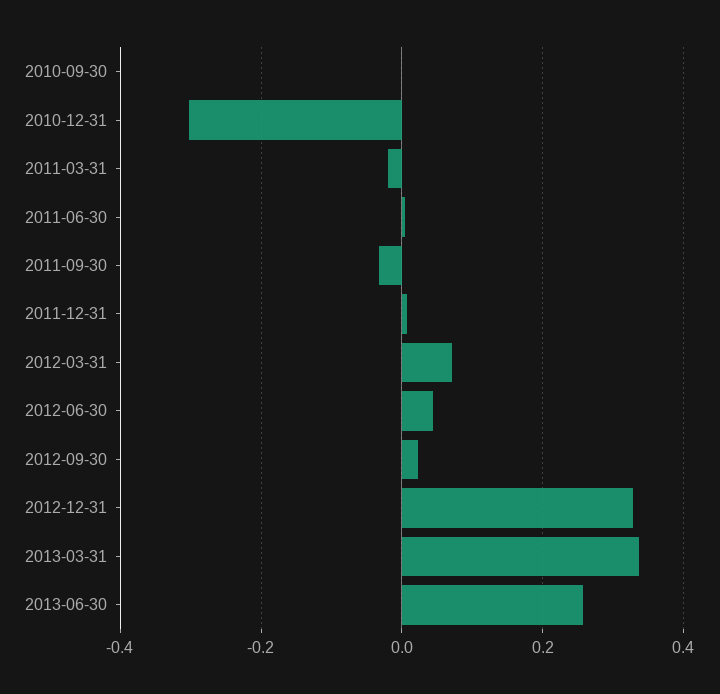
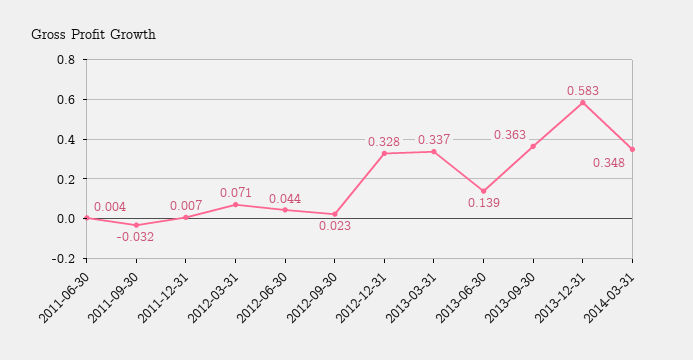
2010-09-30: 0 -> none
2010-12-31: -0.3 -> none
2011-03-31: -0.02 -> none
2013-06-30: 0.26 -> 0.139
2013-09-30: none -> 0.363
2013-12-31: none -> 0.583
2014-03-31: none -> 0.348

